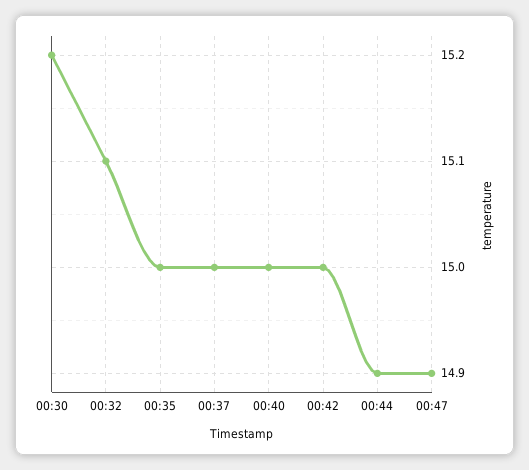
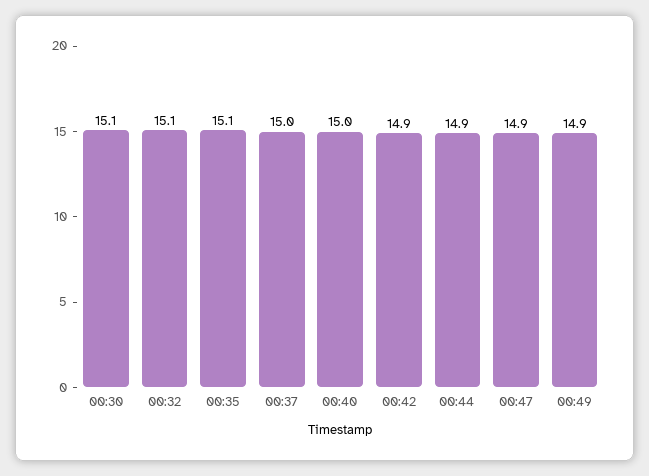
00:30: 15.2 -> 15.1
00:35: 15 -> 15.1
00:42: 15 -> 14.9
00:49: none -> 14.9

